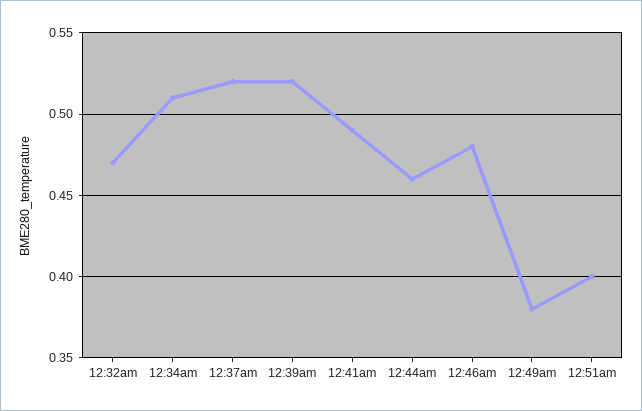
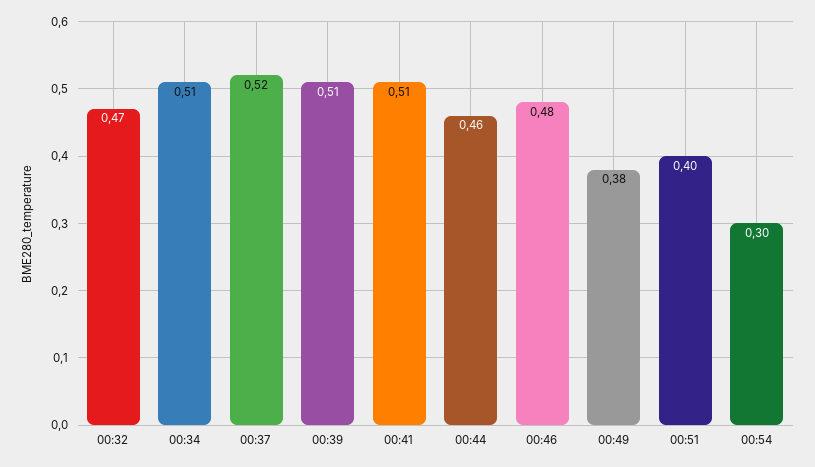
12:39am: 0.52 -> 0.51
12:41am: 0.49 -> 0.51
00:54: none -> 0.3

